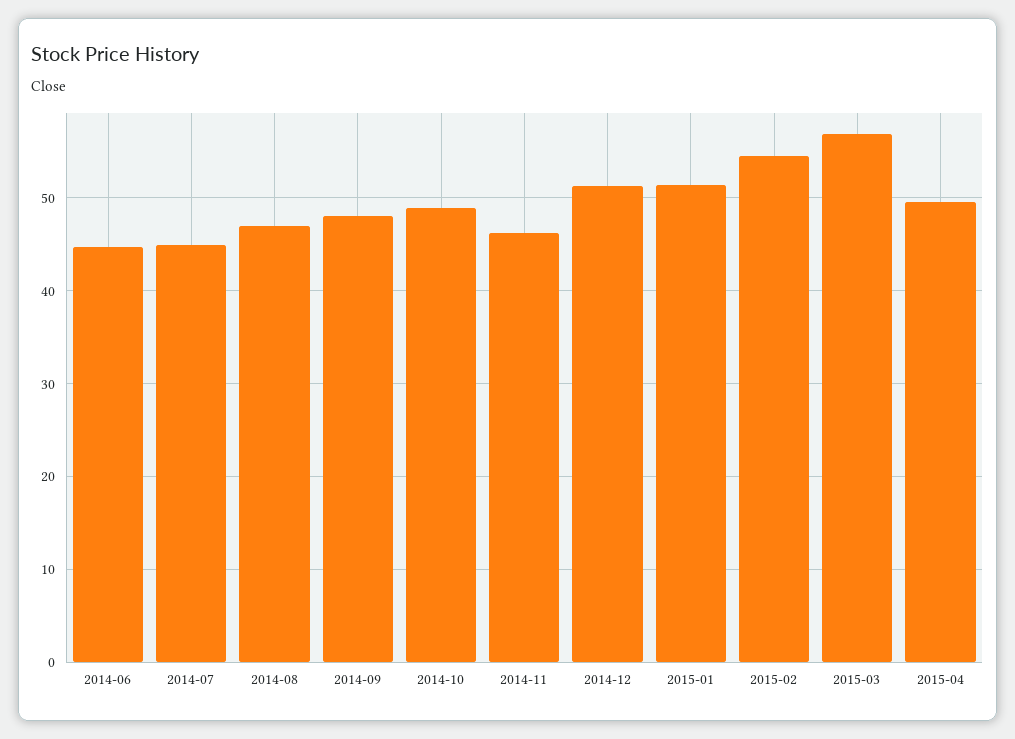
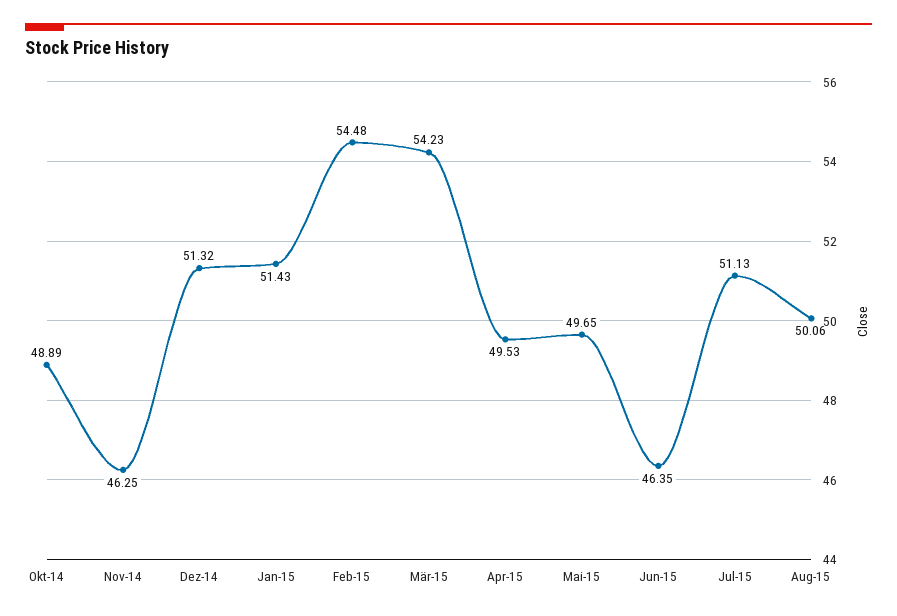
2014-06: 45 -> none
2014-07: 45 -> none
2014-08: 47 -> none
2014-09: 48 -> none
2015-03: 57 -> 54.23
Mai-15: none -> 49.65
Jun-15: none -> 46.35
Jul-15: none -> 51.13
Aug-15: none -> 50.06

